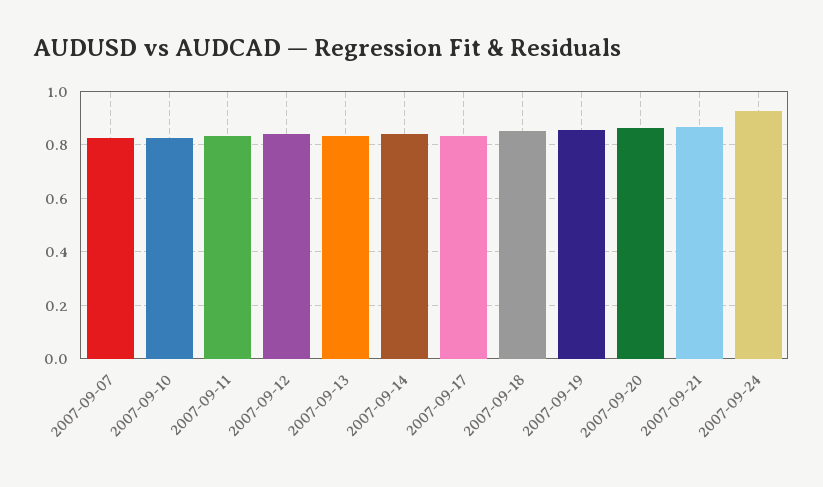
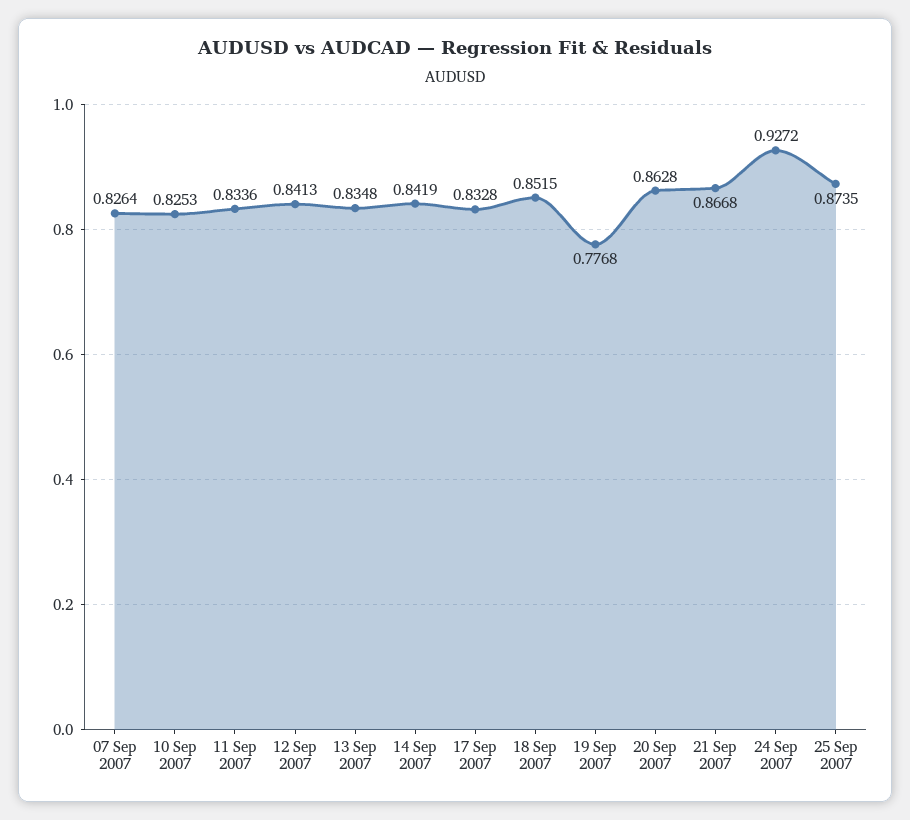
2007-09-19: 0.85 -> 0.7768
25 Sep 2007: none -> 0.8735

